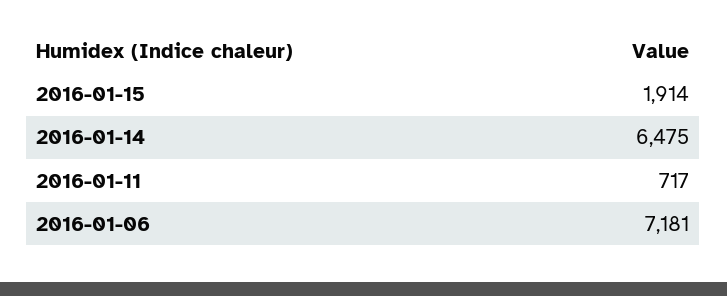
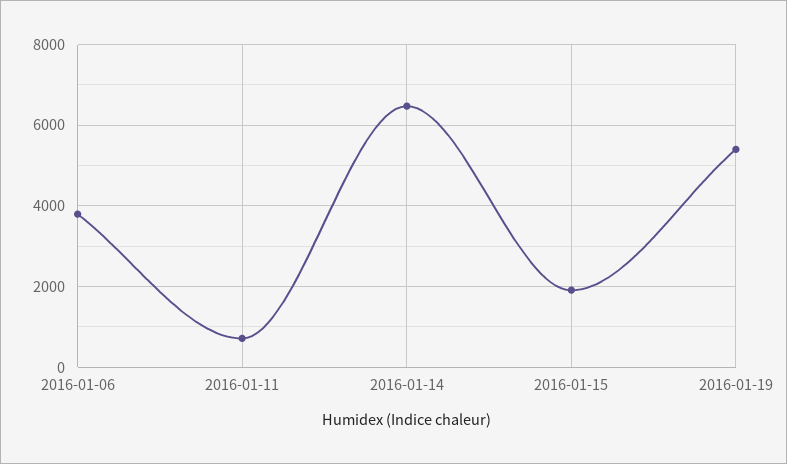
2016-01-06: 7181 -> 3800
2016-01-19: none -> 5400

